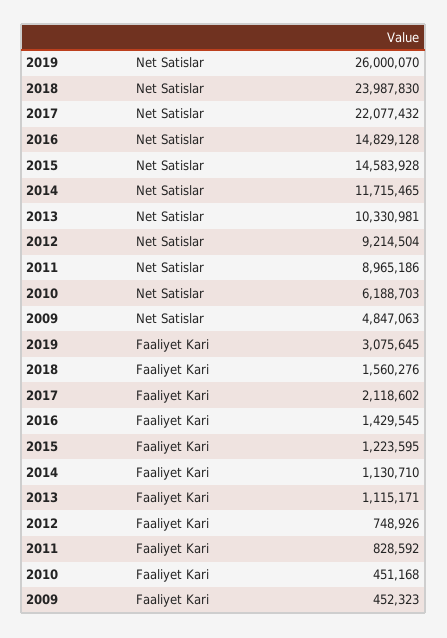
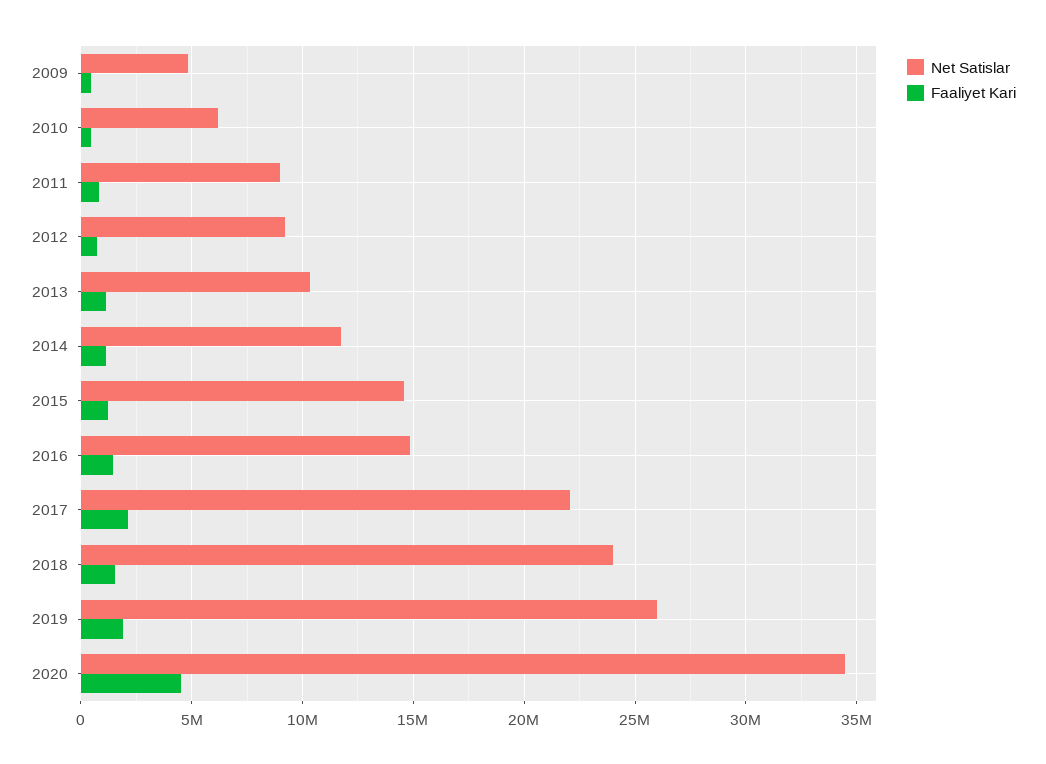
Faaliyet Kari, 2019: 3075645 -> 2000000
Net Satislar, 2020: none -> 34500000
Faaliyet Kari, 2020: none -> 4500000

